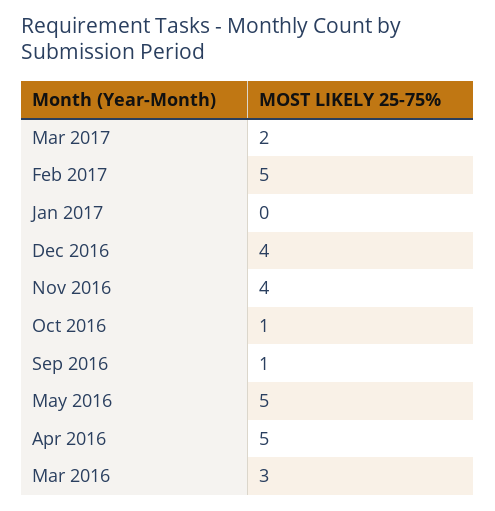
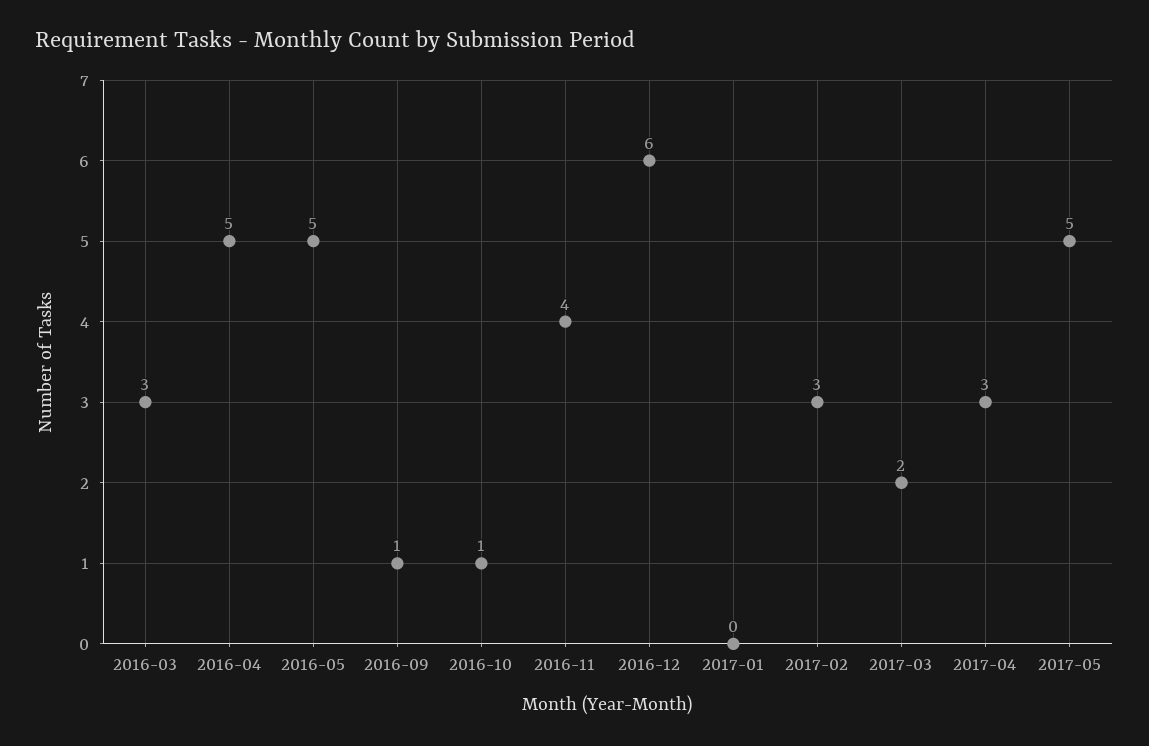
Feb 2017: 5 -> 3
Dec 2016: 4 -> 6
2017-04: none -> 3
2017-05: none -> 5

